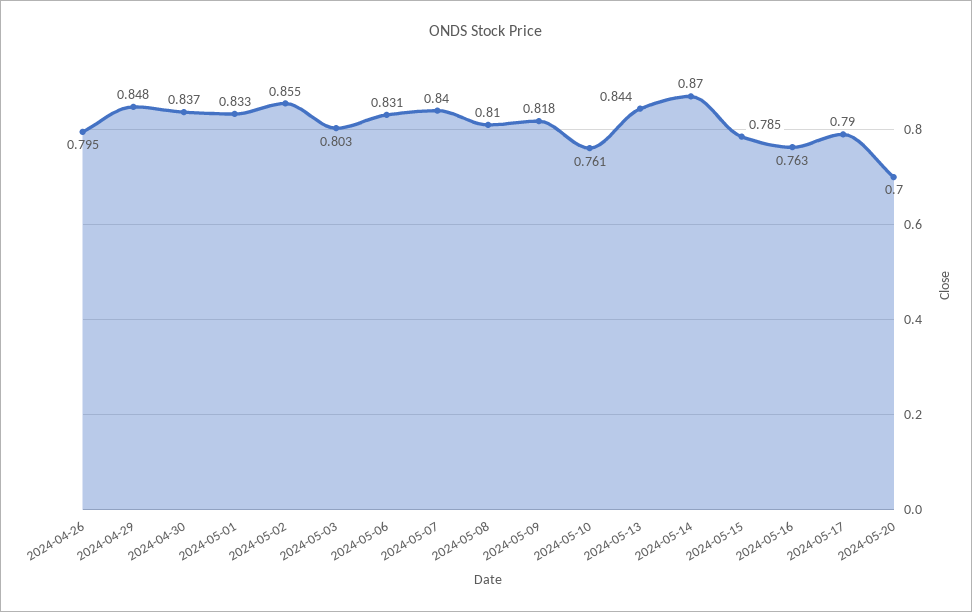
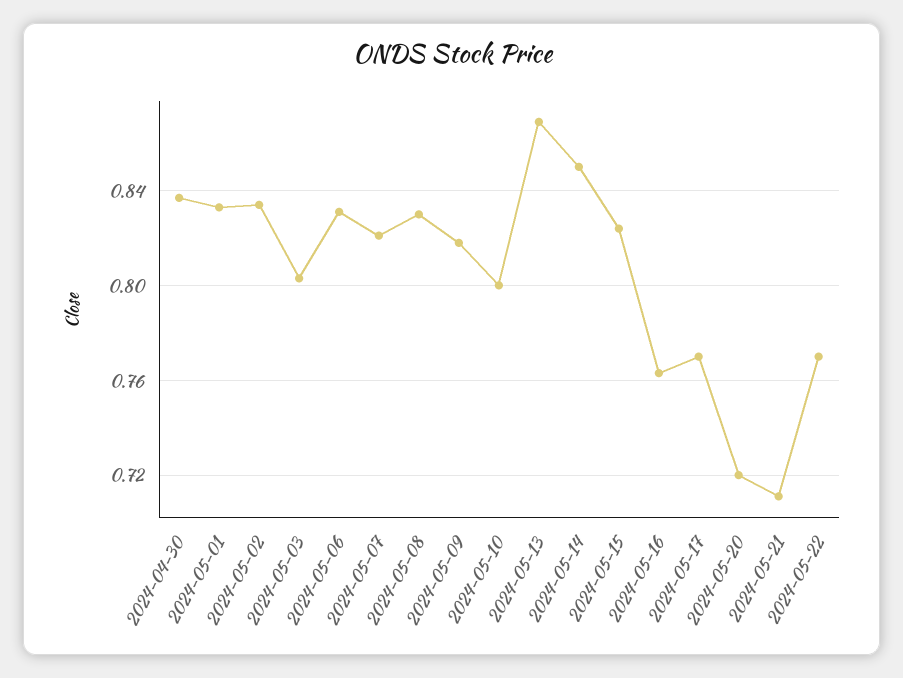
2024-04-26: 0.795 -> none
2024-04-29: 0.848 -> none
2024-05-02: 0.855 -> 0.835
2024-05-07: 0.84 -> 0.82
2024-05-08: 0.81 -> 0.83
2024-05-10: 0.761 -> 0.8
2024-05-13: 0.844 -> 0.87
2024-05-14: 0.87 -> 0.85
2024-05-15: 0.785 -> 0.825
2024-05-17: 0.79 -> 0.77
2024-05-20: 0.7 -> 0.72
2024-05-21: none -> 0.71
2024-05-22: none -> 0.77

